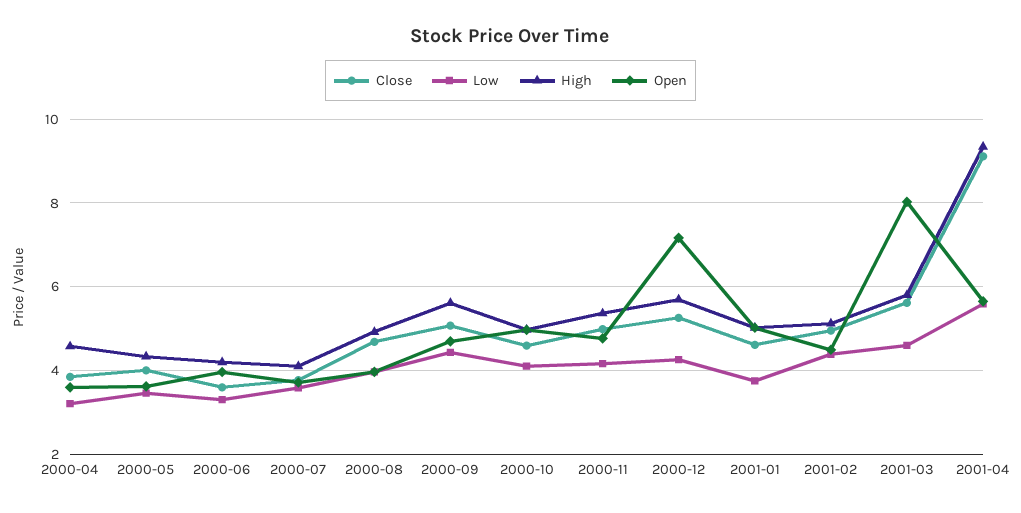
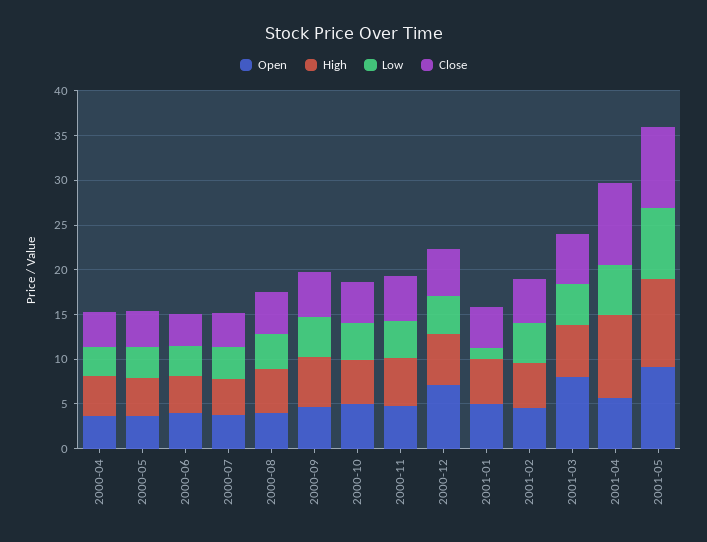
Low, 2001-01: 3.8 -> 1
Open, 2001-05: none -> 9
High, 2001-05: none -> 10
Low, 2001-05: none -> 8
Close, 2001-05: none -> 9

